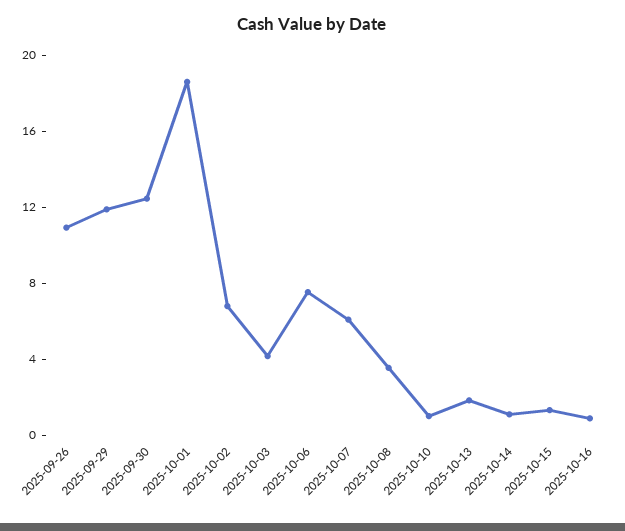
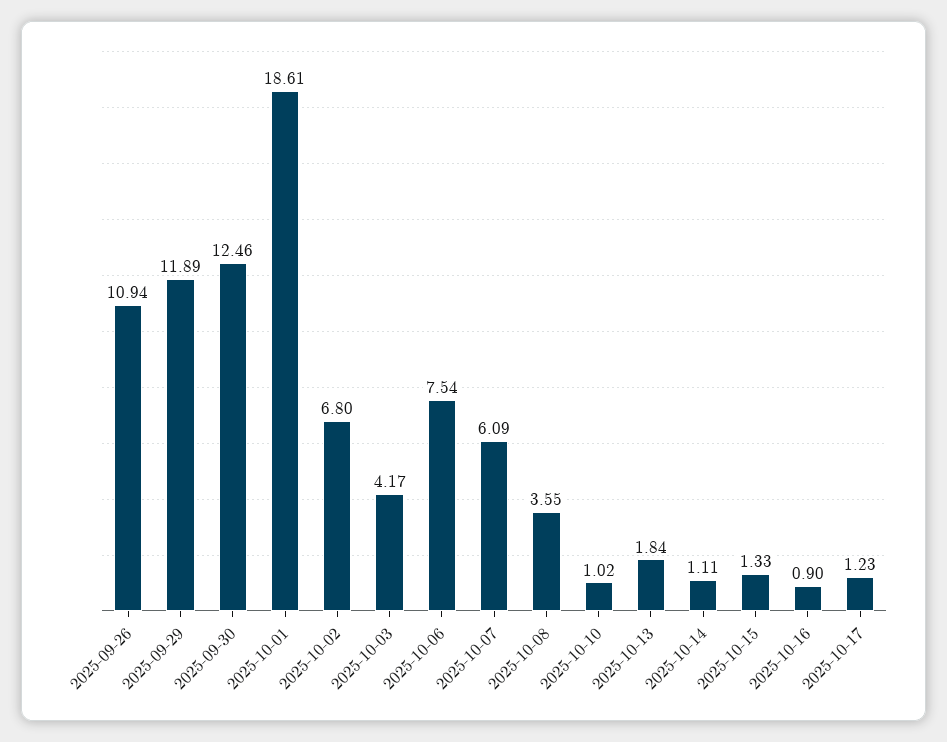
2025-10-17: none -> 1.23

